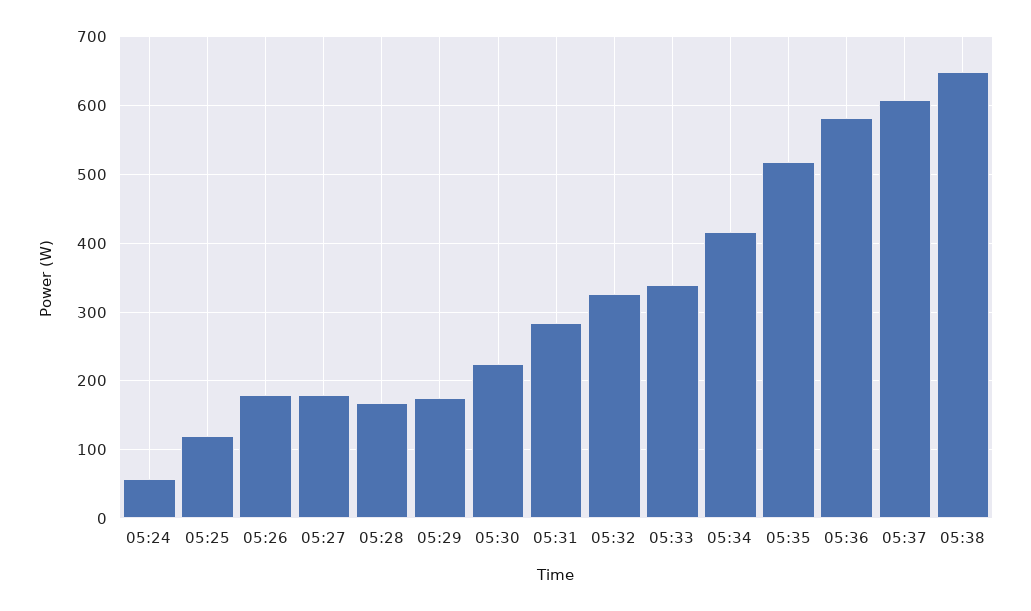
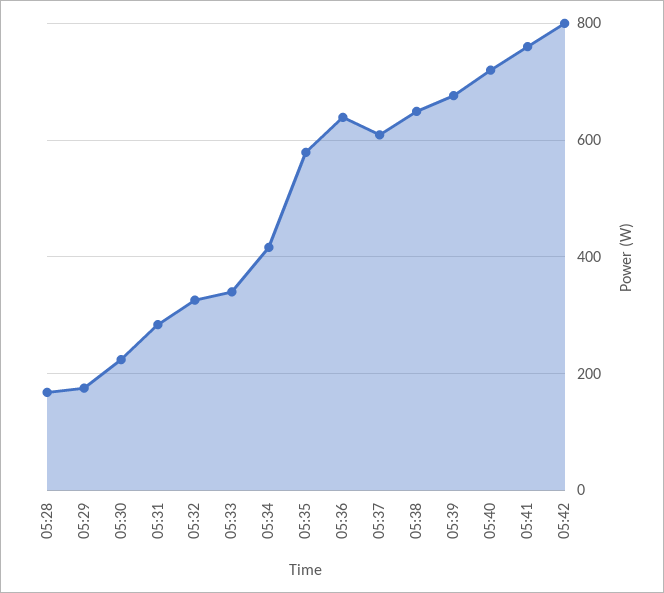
05:24: 60 -> none
05:25: 120 -> none
05:26: 180 -> none
05:27: 180 -> none
05:35: 520 -> 580
05:36: 580 -> 640
05:39: none -> 680
05:40: none -> 720
05:41: none -> 760
05:42: none -> 800

